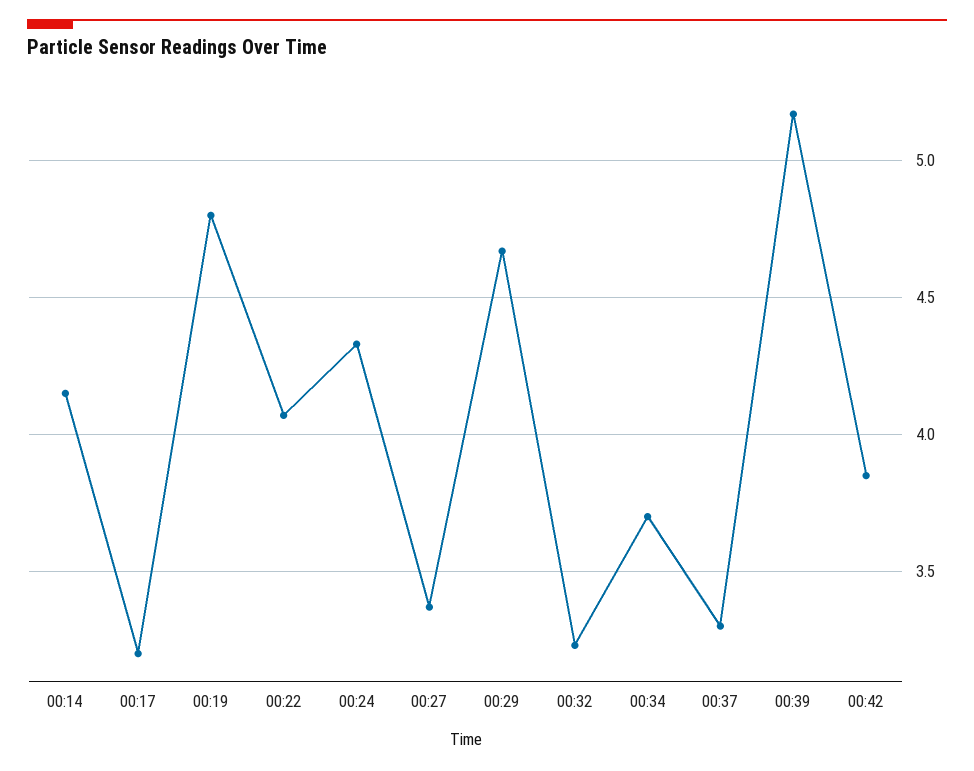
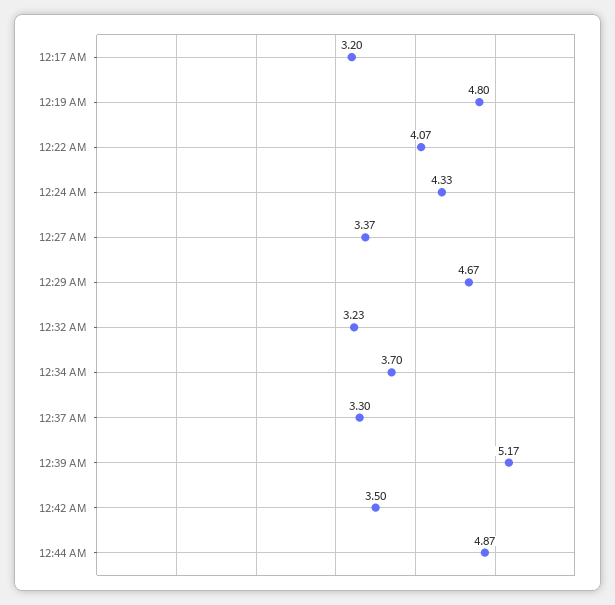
00:14: 4.15 -> none
00:42: 3.85 -> 3.5
12:44 AM: none -> 4.87

